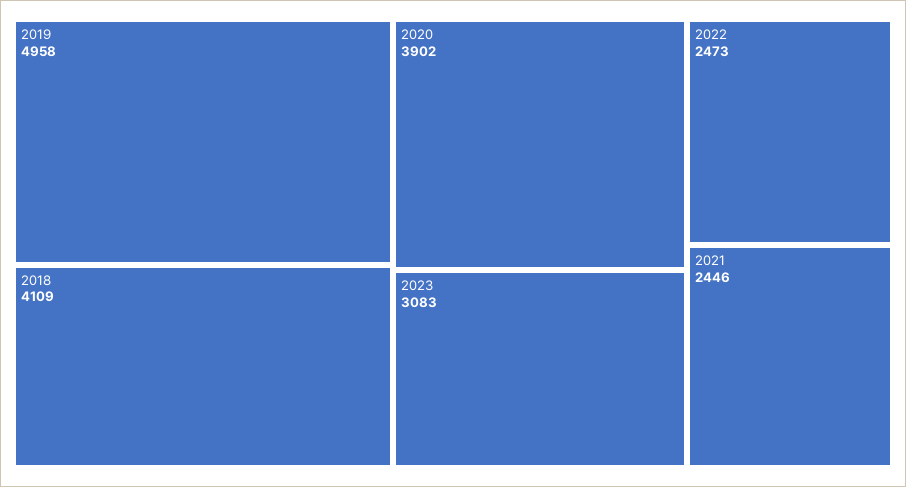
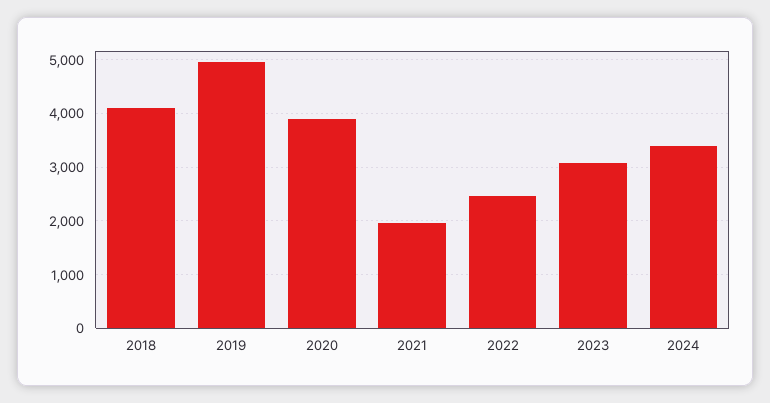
2021: 2446 -> 2000
2024: none -> 3400

